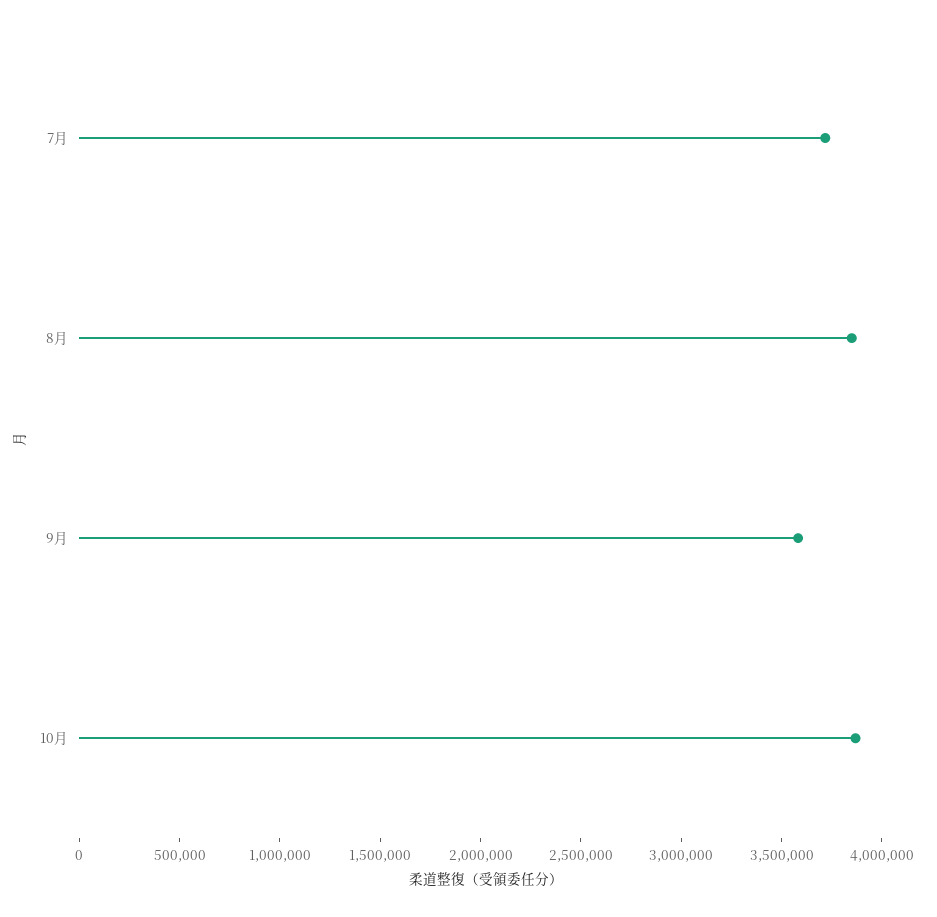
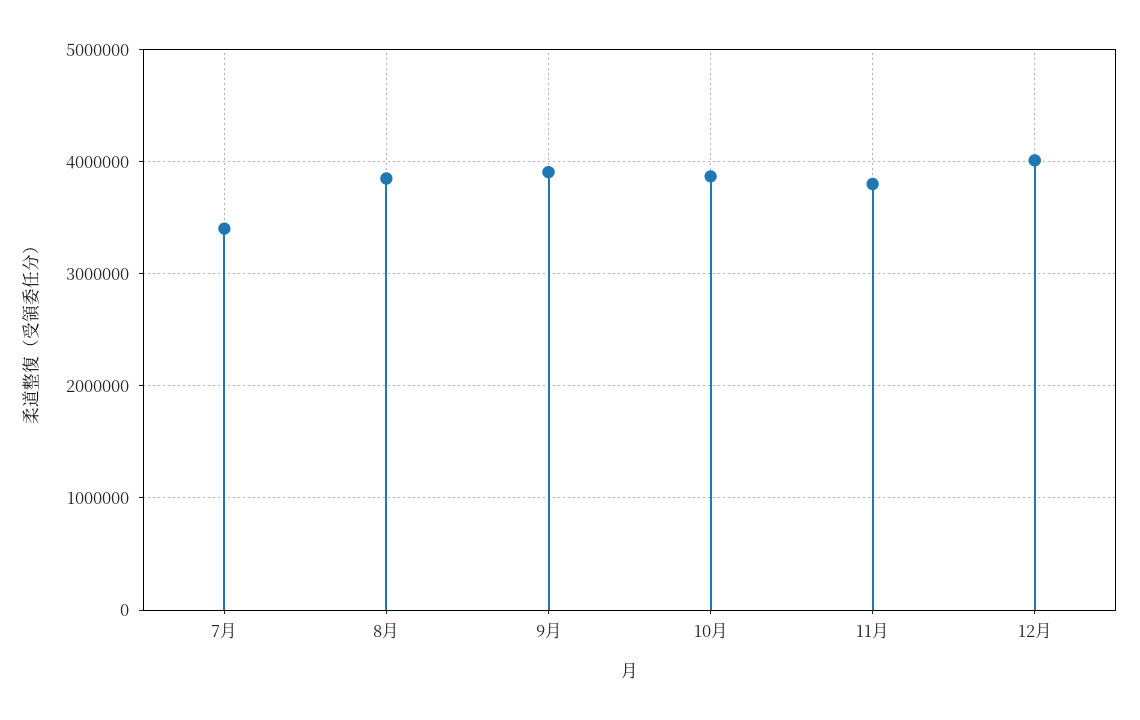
7月: 3700000 -> 3400000
9月: 3600000 -> 3900000
11月: none -> 3800000
12月: none -> 4000000

